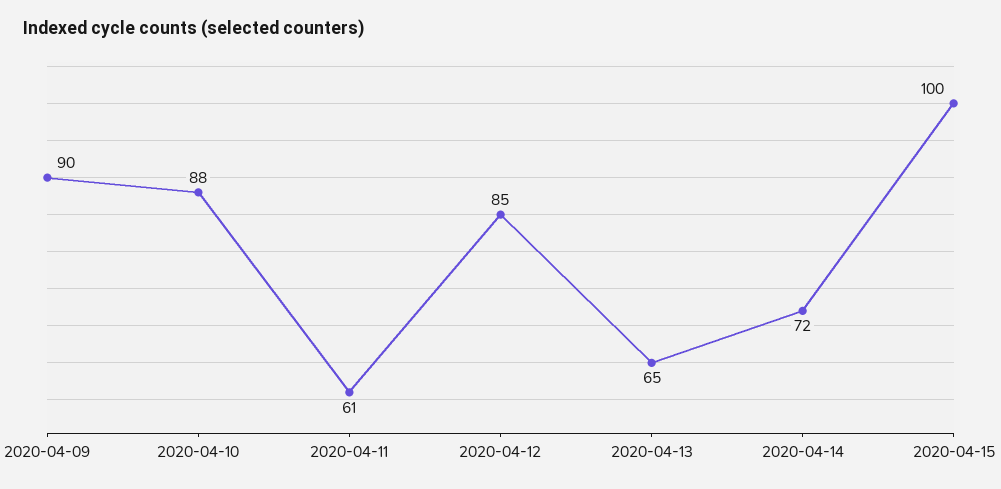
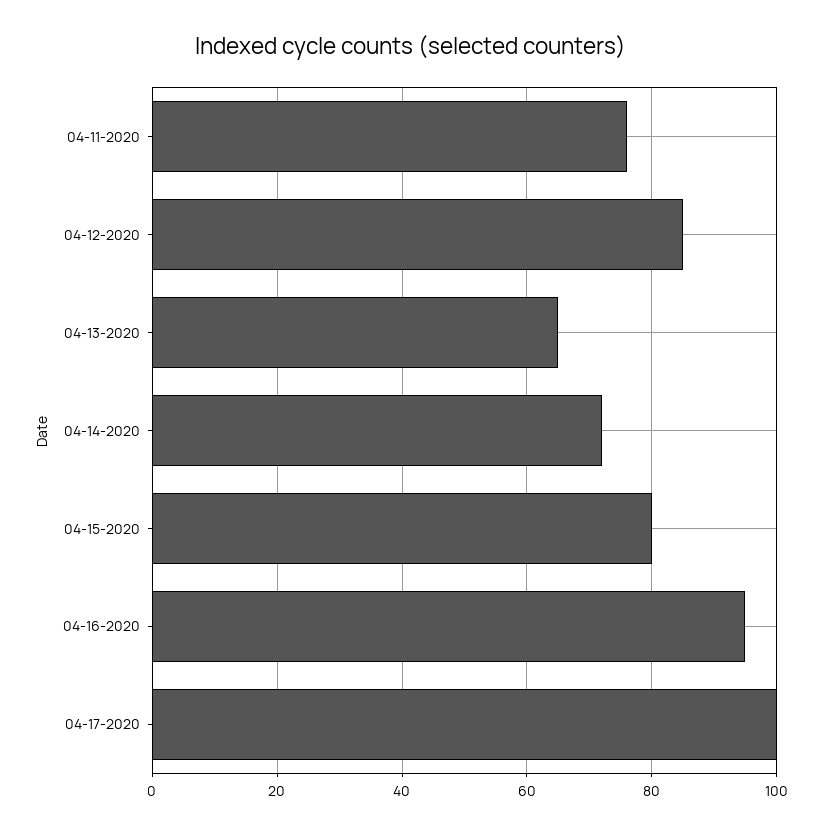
2020-04-09: 90 -> none
2020-04-10: 88 -> none
2020-04-11: 61 -> 75
2020-04-15: 100 -> 80
04-16-2020: none -> 95
04-17-2020: none -> 100

